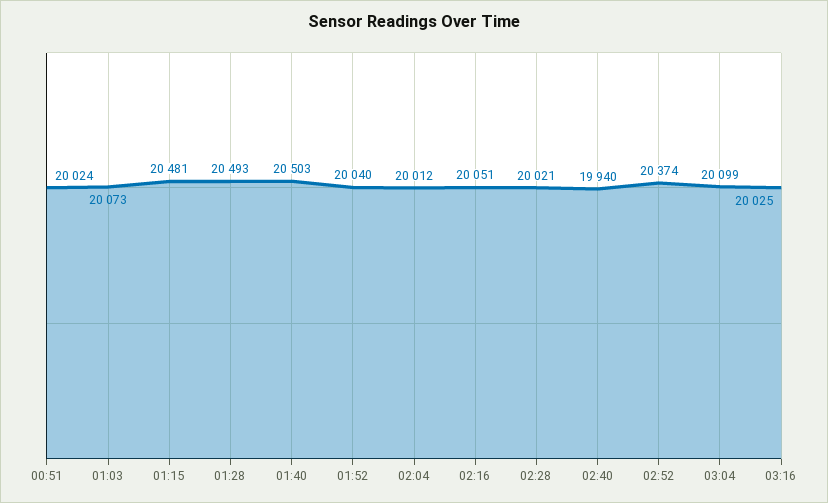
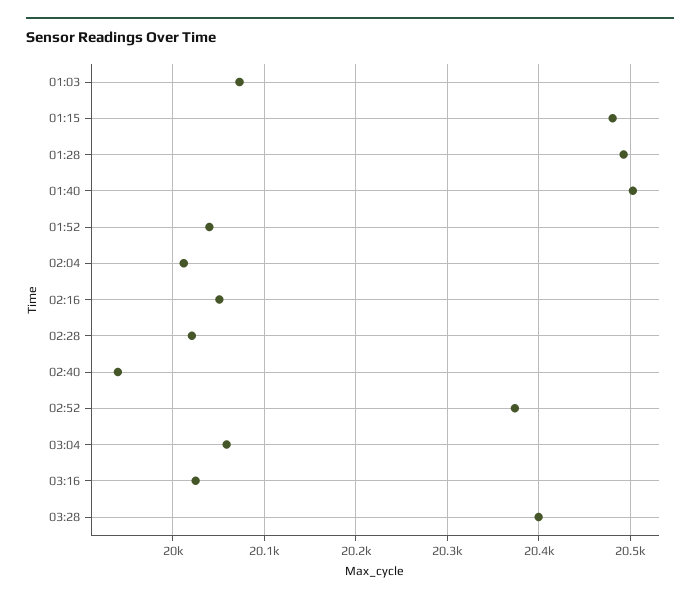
00:51: 20024 -> none
03:04: 20099 -> 20060
03:28: none -> 20400

